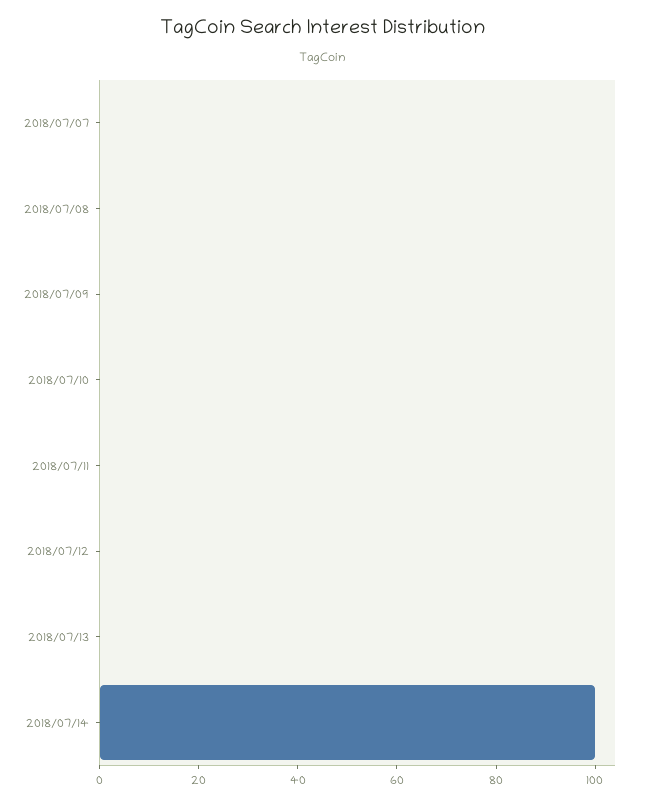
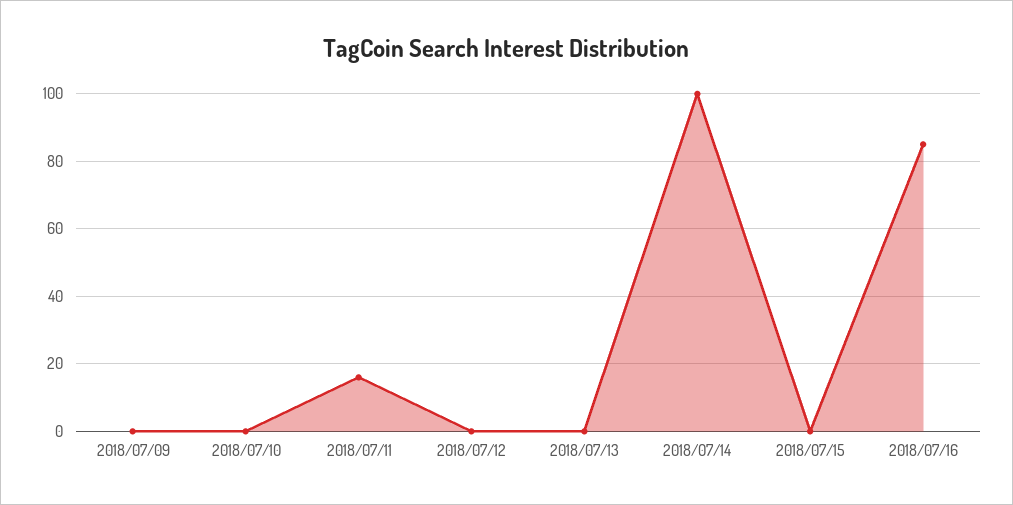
2018/07/07: 0 -> none
2018/07/08: 0 -> none
2018/07/11: 0 -> 15
2018/07/15: none -> 0
2018/07/16: none -> 85

